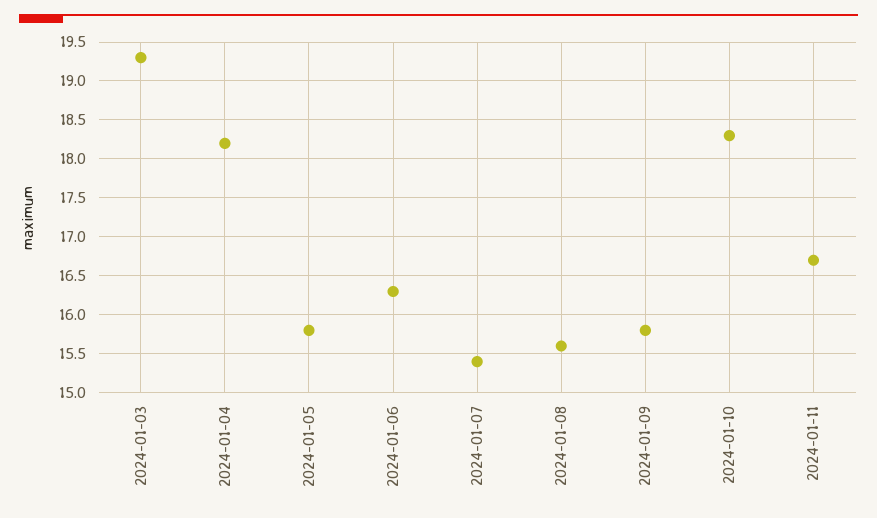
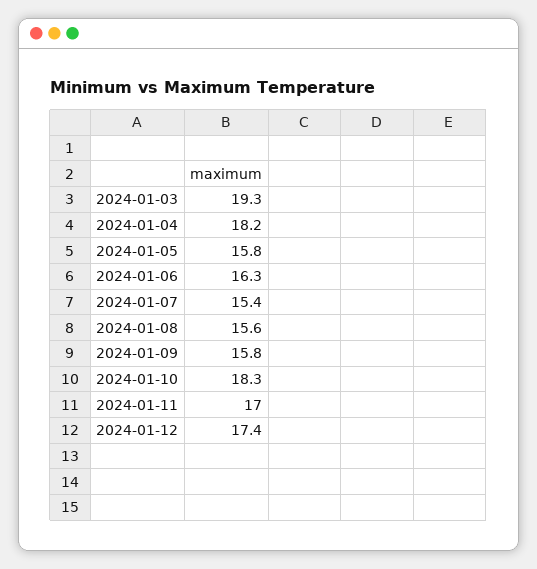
2024-01-11: 16.7 -> 17
2024-01-12: none -> 17.4

